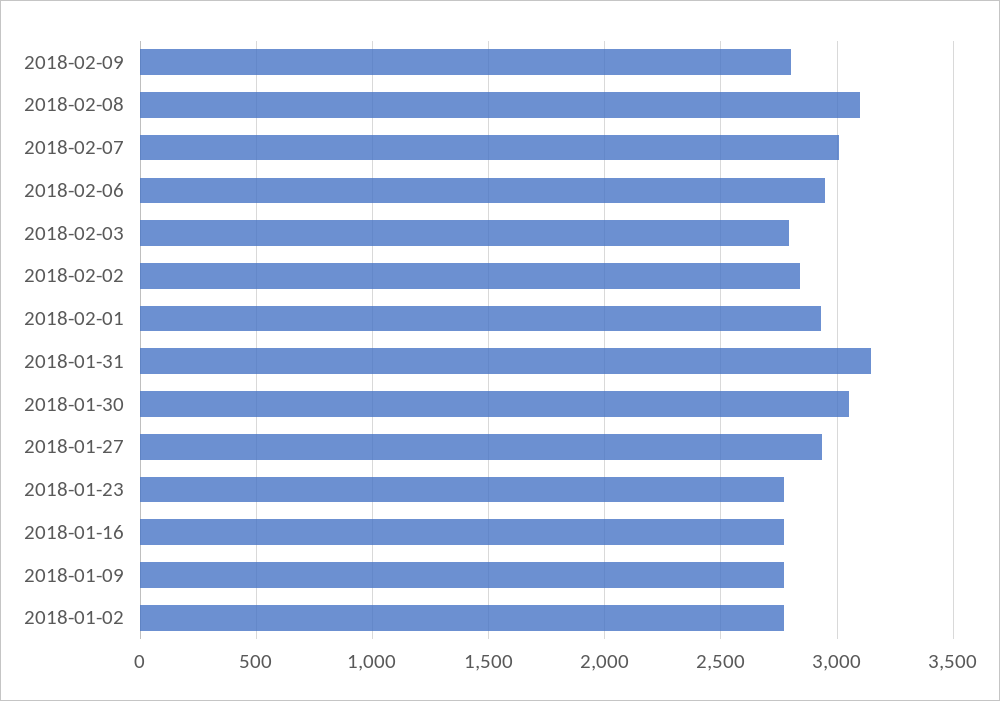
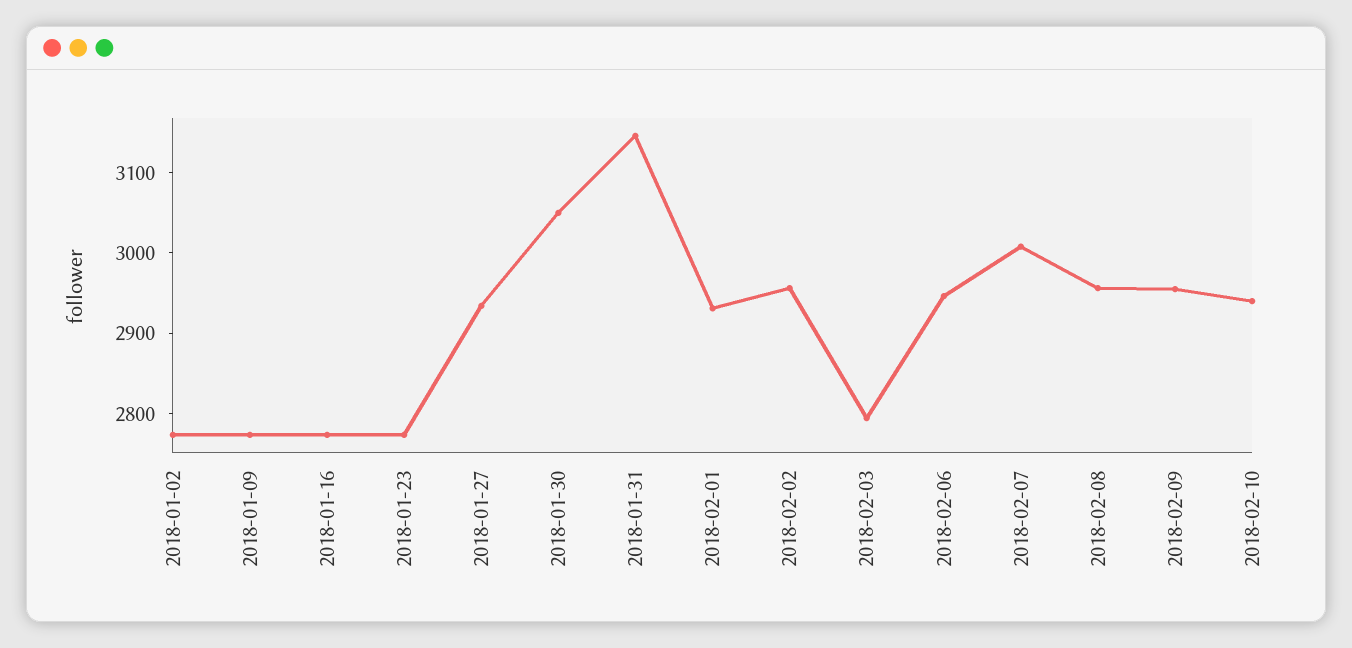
2018-02-09: 2800 -> 2960
2018-02-08: 3100 -> 2960
2018-02-02: 2850 -> 2960
2018-02-10: none -> 2940

